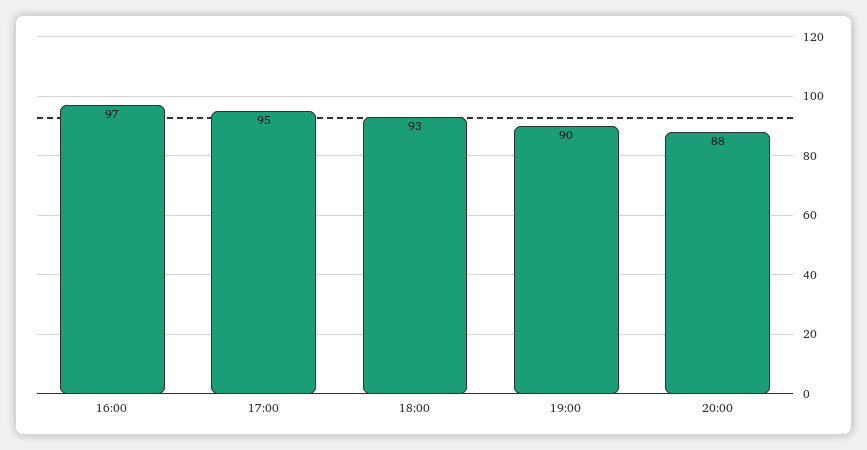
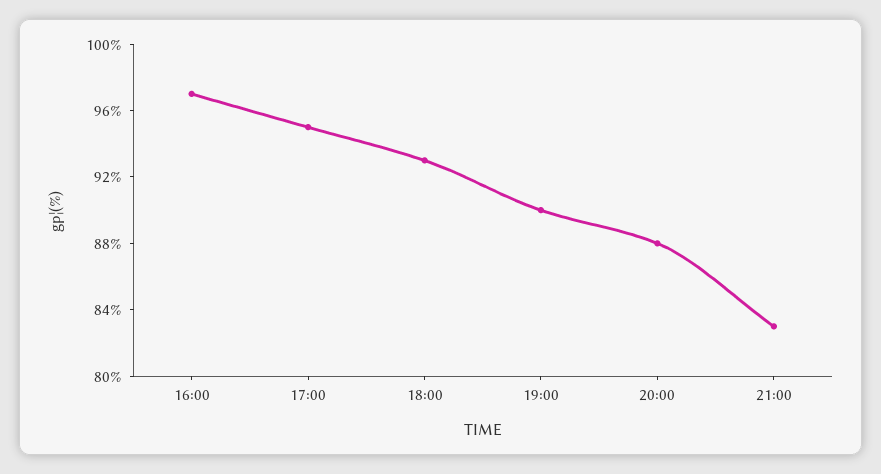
21:00: none -> 83

